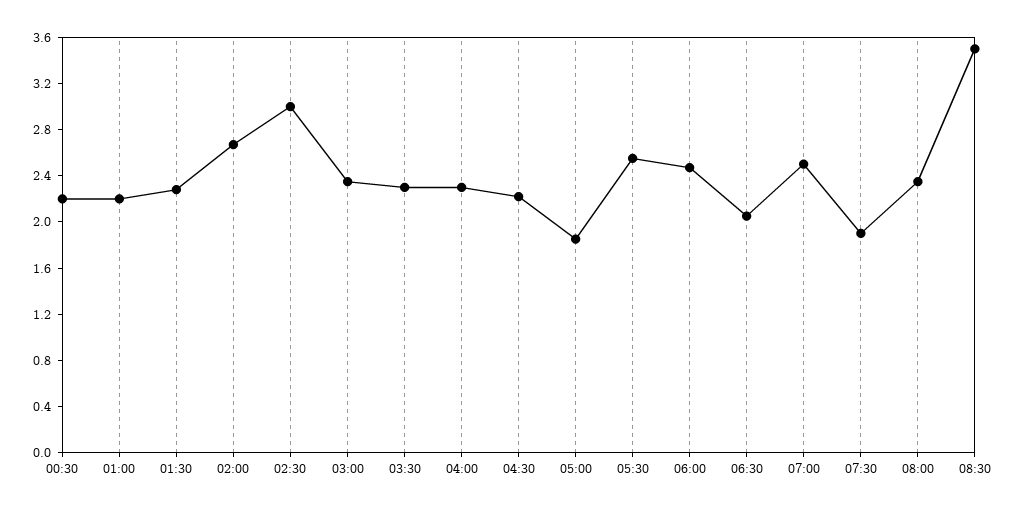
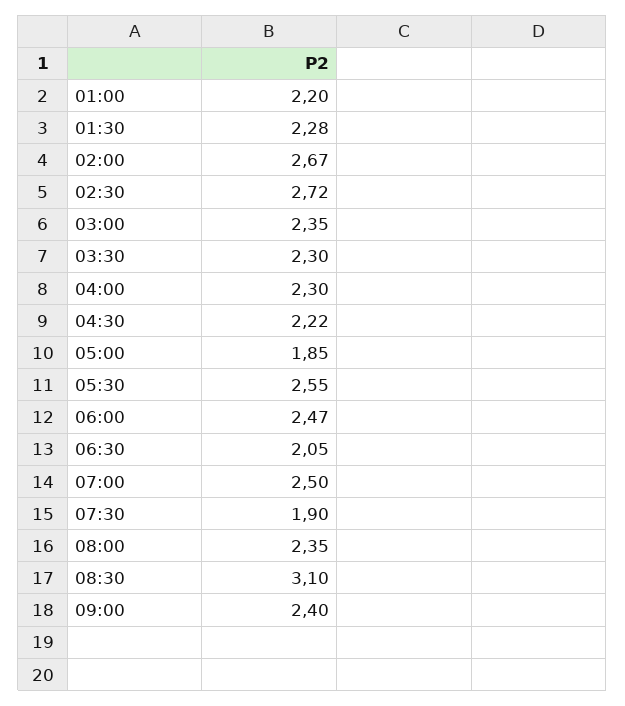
00:30: 2.2 -> none
02:30: 3 -> 2.72
08:30: 3.5 -> 3.1
09:00: none -> 2.4

